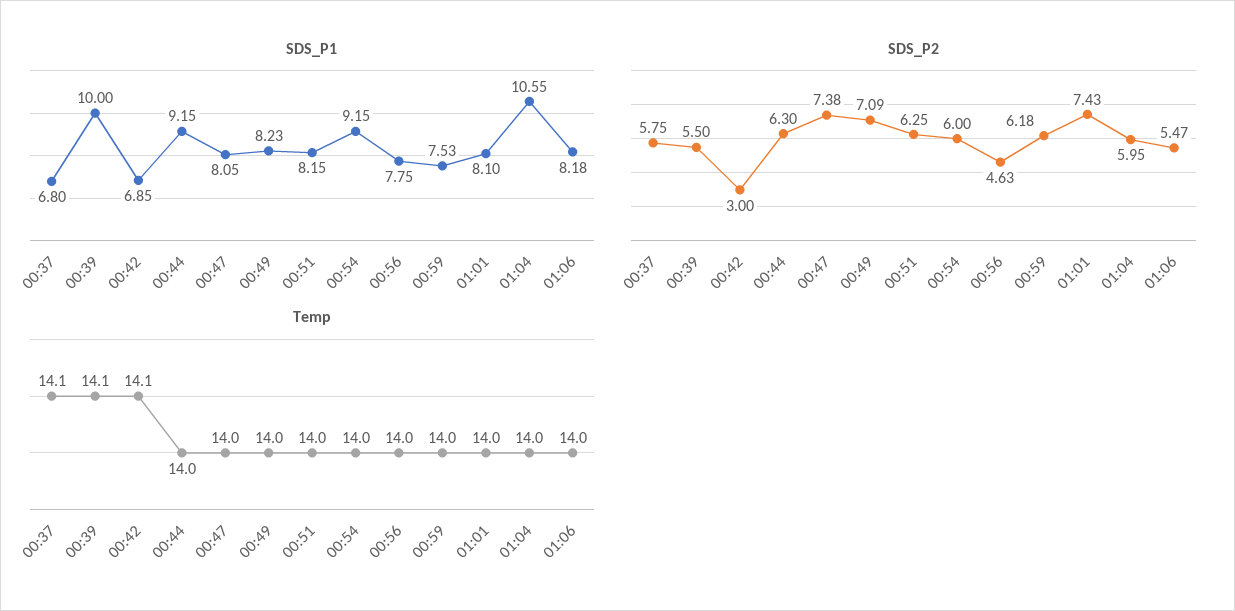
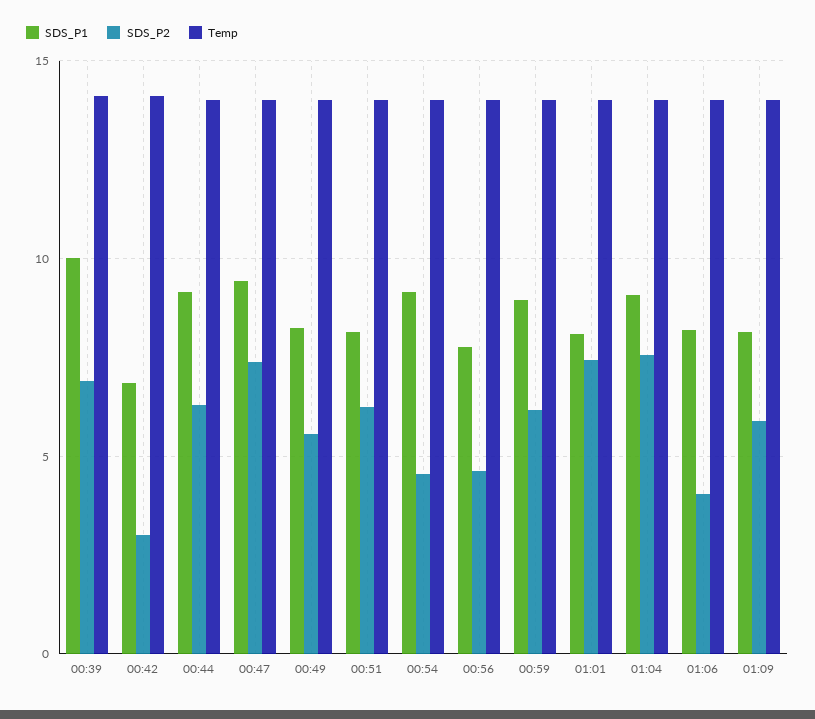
SDS_P1, 00:37: 6.8 -> none
SDS_P1, 00:47: 8.05 -> 9.5
SDS_P1, 00:59: 7.53 -> 9
SDS_P1, 01:04: 10.55 -> 9
SDS_P2, 00:37: 5.75 -> none
SDS_P2, 00:39: 5.5 -> 7
SDS_P2, 00:49: 7.09 -> 5.5
SDS_P2, 00:54: 6 -> 4.5
SDS_P2, 01:04: 5.95 -> 7.5
SDS_P2, 01:06: 5.47 -> 4
Temp, 00:37: 14.1 -> none
SDS_P1, 01:09: none -> 8
SDS_P2, 01:09: none -> 6
Temp, 01:09: none -> 14

